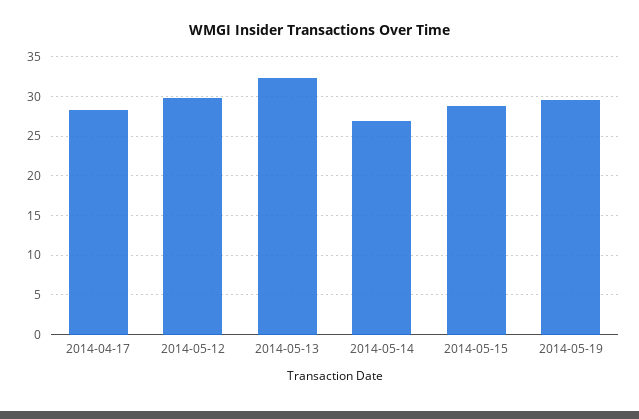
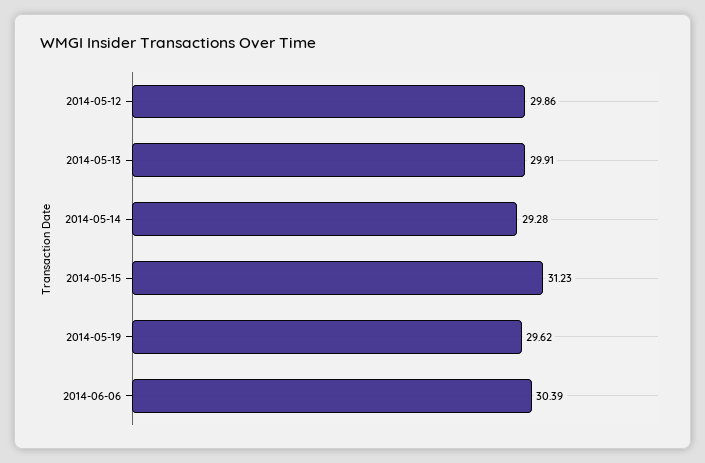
2014-04-17: 28 -> none
2014-05-13: 32 -> 29.91
2014-05-14: 27 -> 29.28
2014-05-15: 29 -> 31.23
2014-06-06: none -> 30.39

